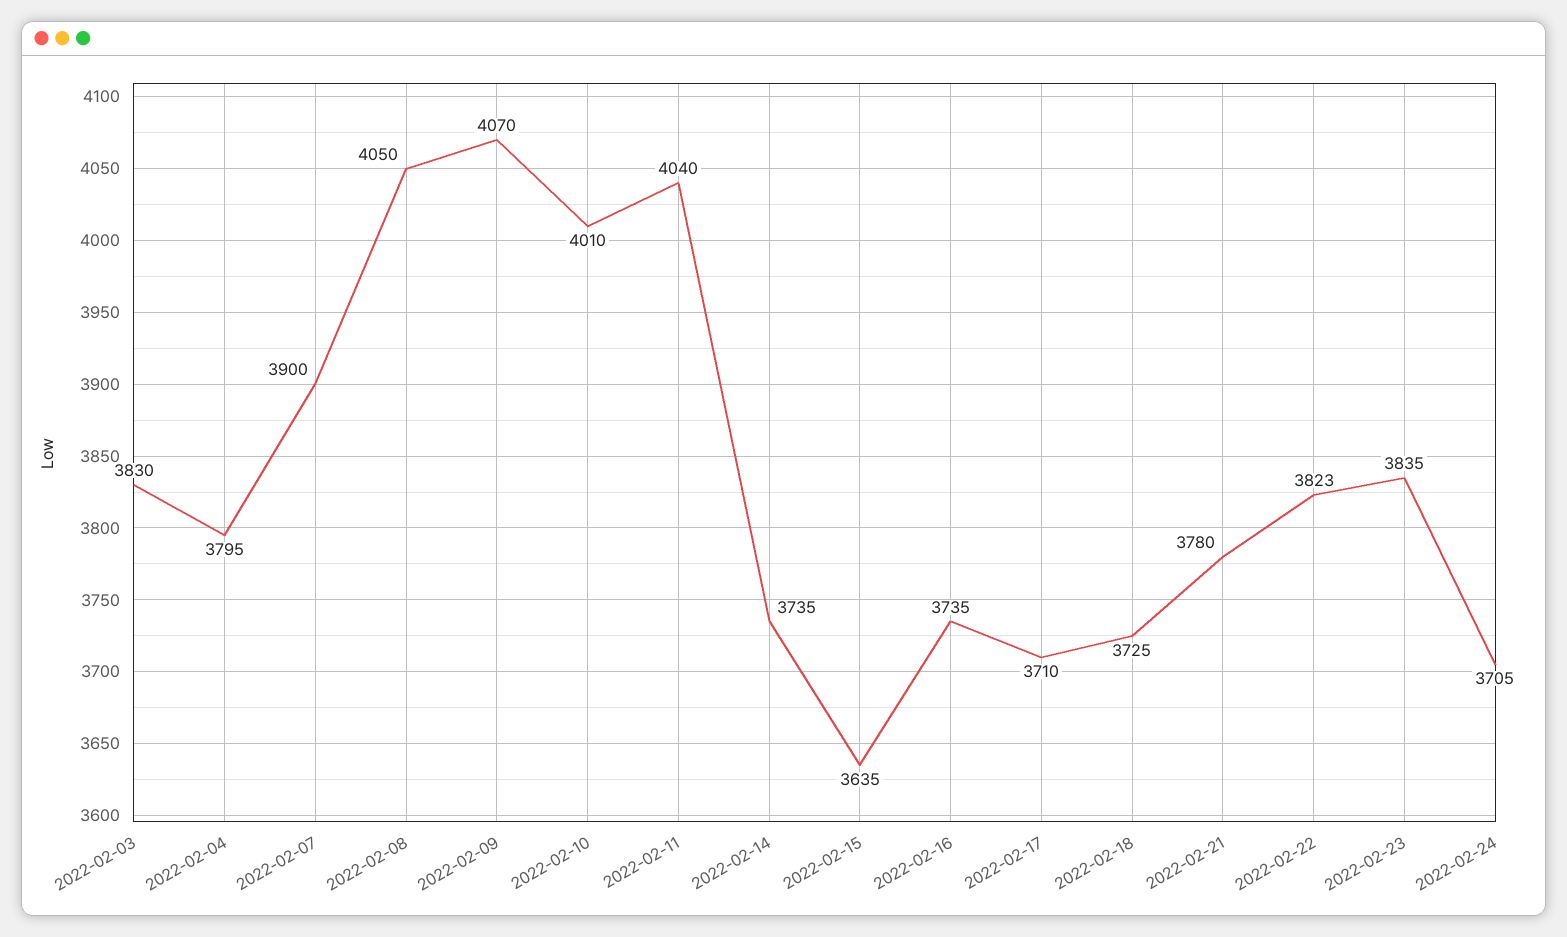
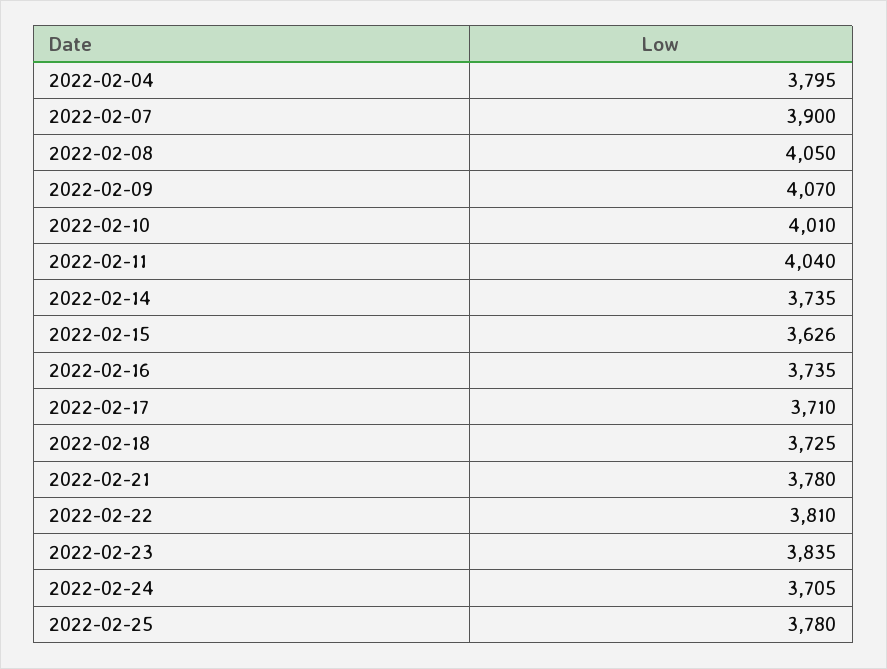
2022-02-03: 3830 -> none
2022-02-15: 3635 -> 3626
2022-02-22: 3823 -> 3810
2022-02-25: none -> 3780

